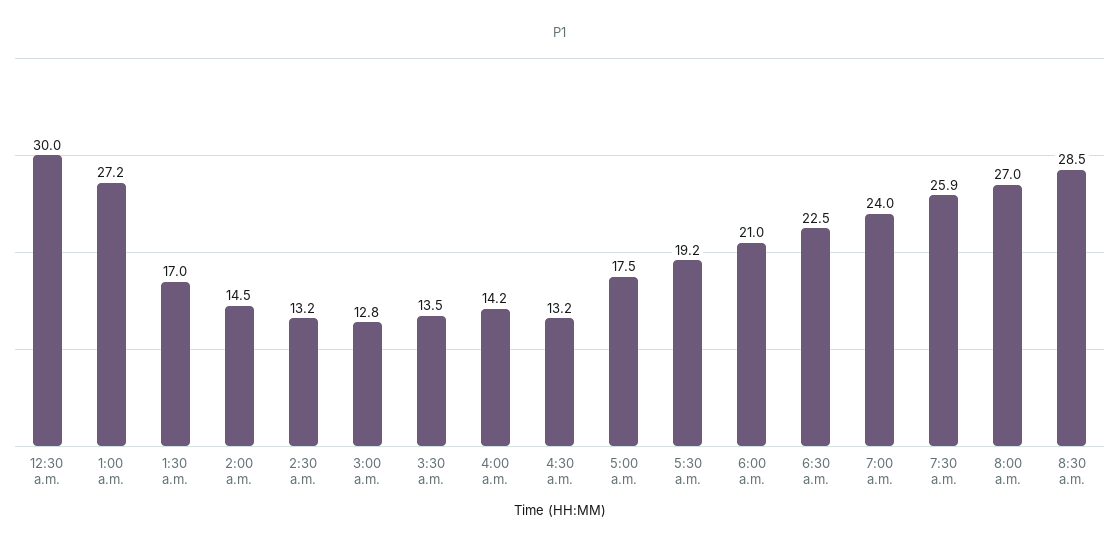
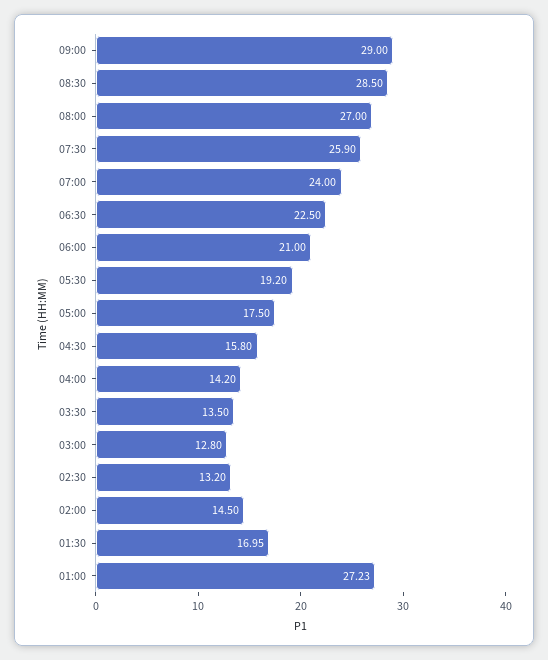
12:30 a.m.: 30 -> none
4:30 a.m.: 13.2 -> 15.8
09:00: none -> 29

